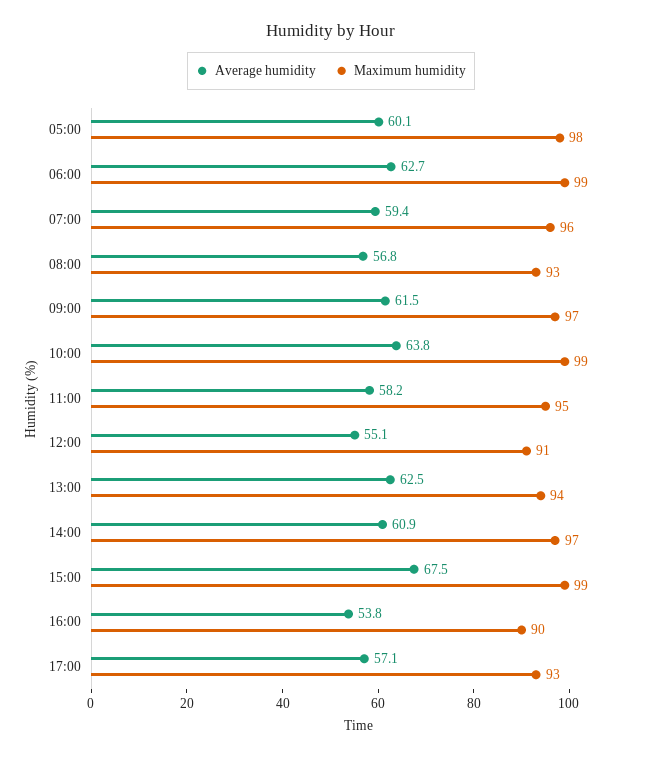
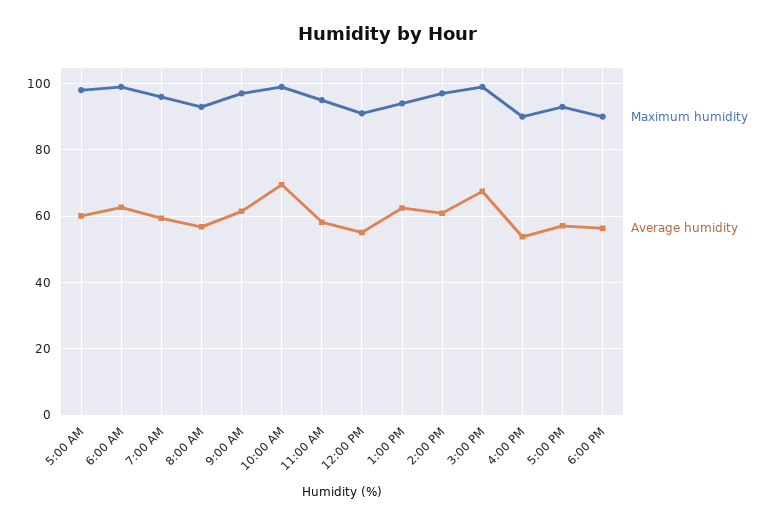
Average humidity, 10:00: 63.8 -> 70
Maximum humidity, 6:00 PM: none -> 90
Average humidity, 6:00 PM: none -> 56

